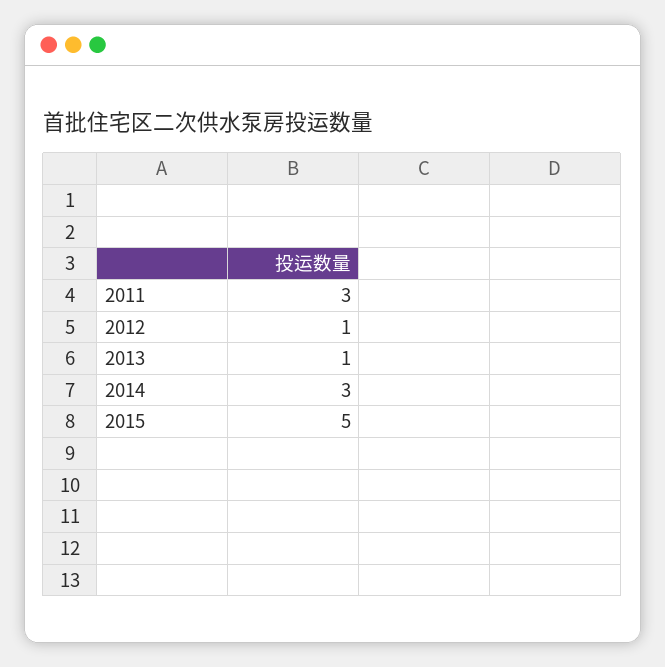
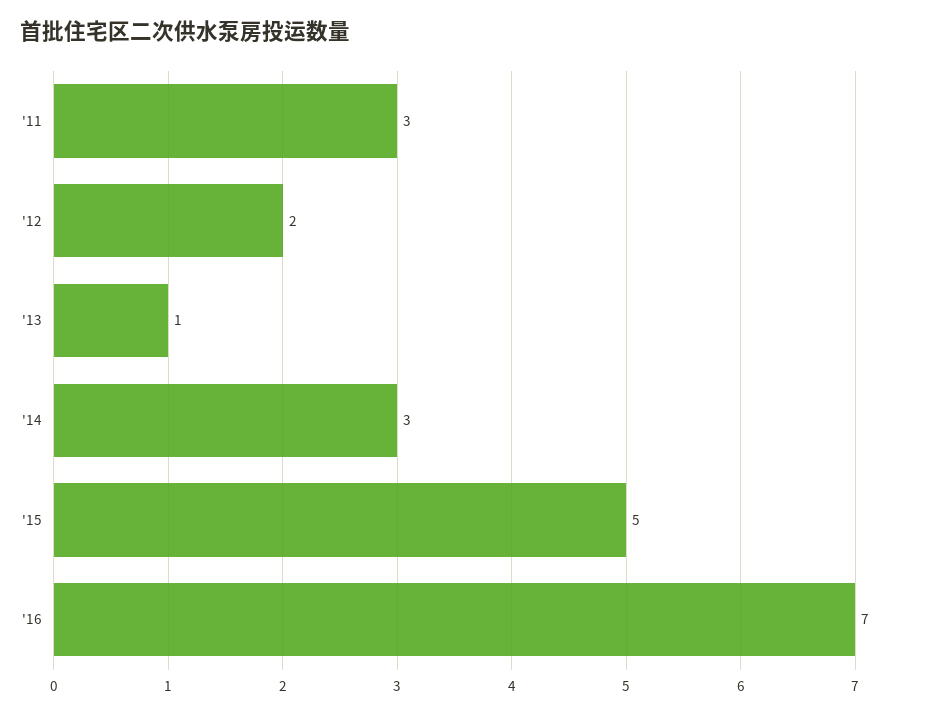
2012: 1 -> 2
'16: none -> 7

